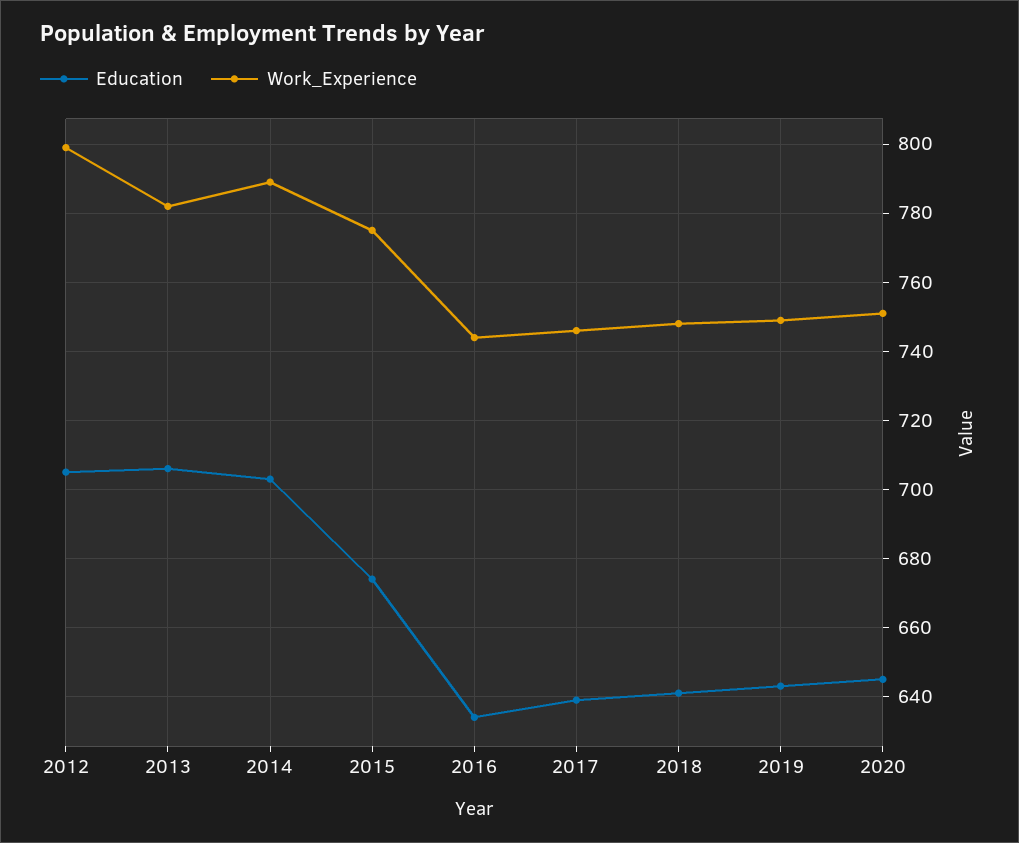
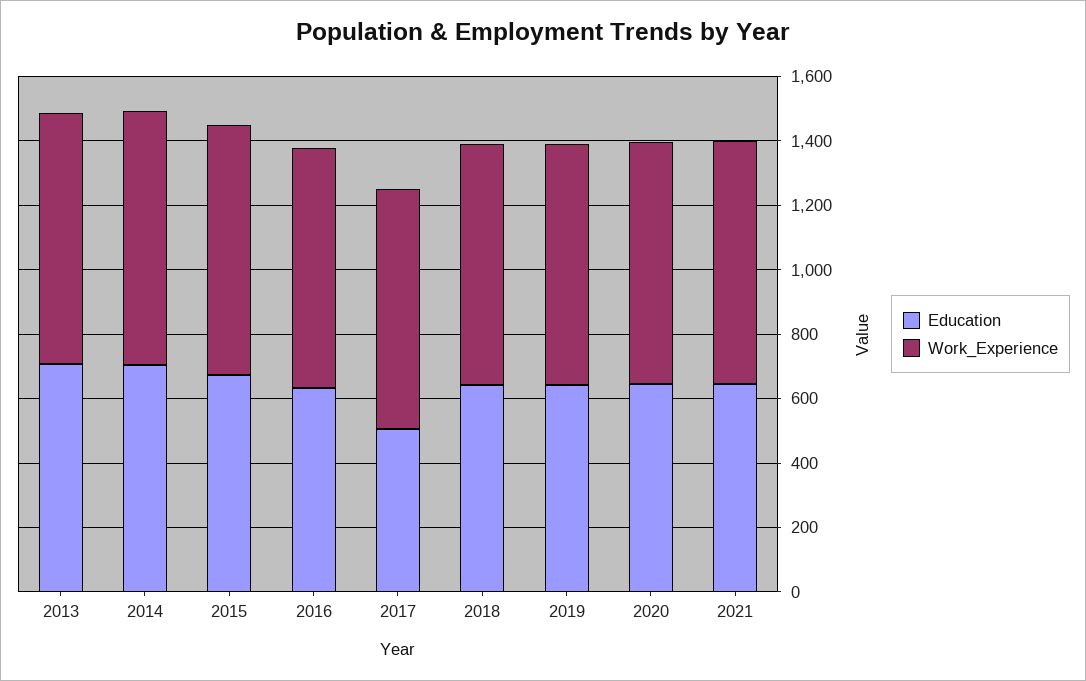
Education, 2012: 705 -> none
Work_Experience, 2012: 800 -> none
Education, 2017: 640 -> 500
Education, 2021: none -> 650
Work_Experience, 2021: none -> 750

